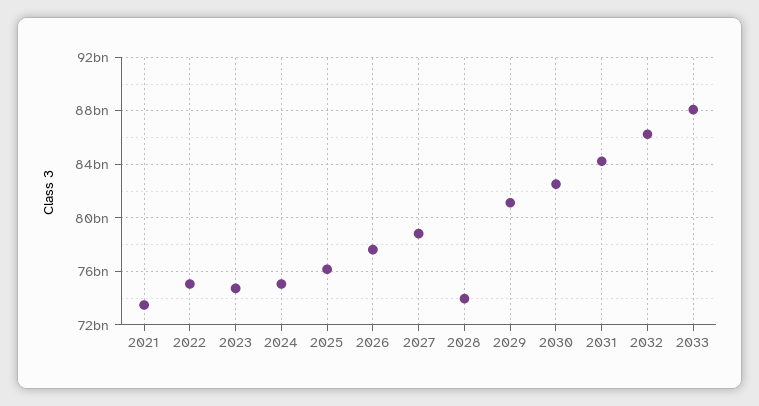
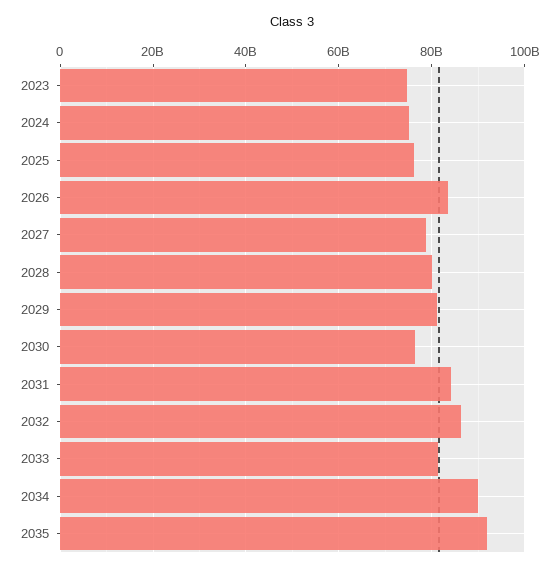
2021: 73500000000 -> none
2022: 75000000000 -> none
2026: 77500000000 -> 84000000000
2028: 74000000000 -> 80000000000
2030: 82500000000 -> 76000000000
2033: 88000000000 -> 82000000000
2034: none -> 90000000000
2035: none -> 92000000000

